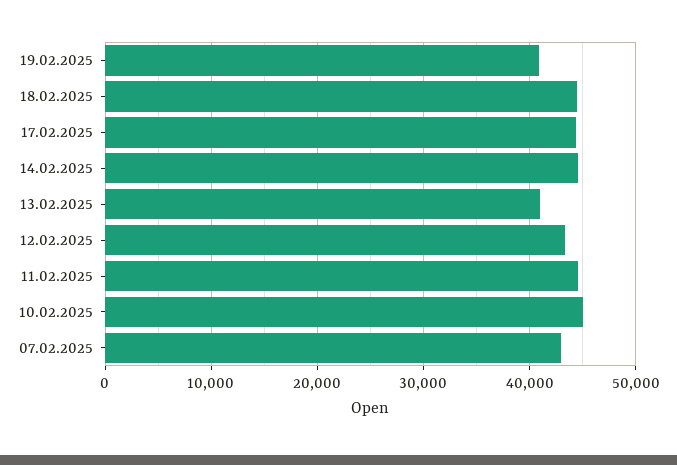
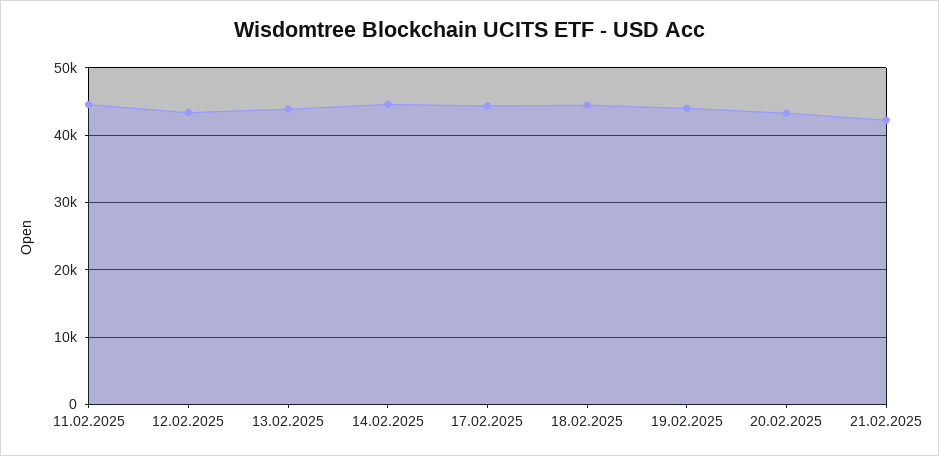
19.02.2025: 41000 -> 44000
13.02.2025: 41000 -> 44000
10.02.2025: 45000 -> none
07.02.2025: 43000 -> none
20.02.2025: none -> 43000
21.02.2025: none -> 42000

